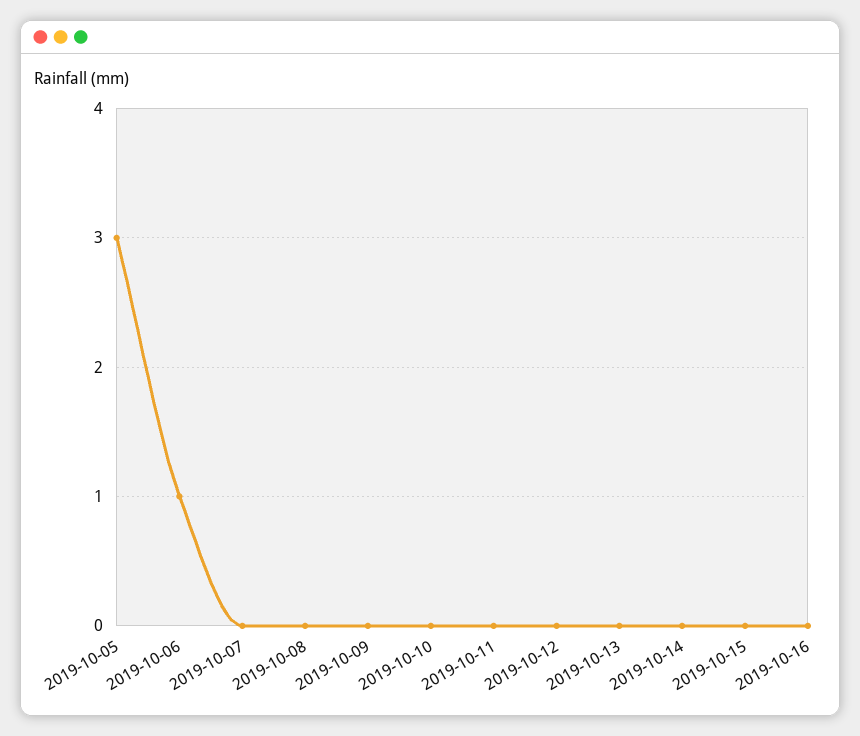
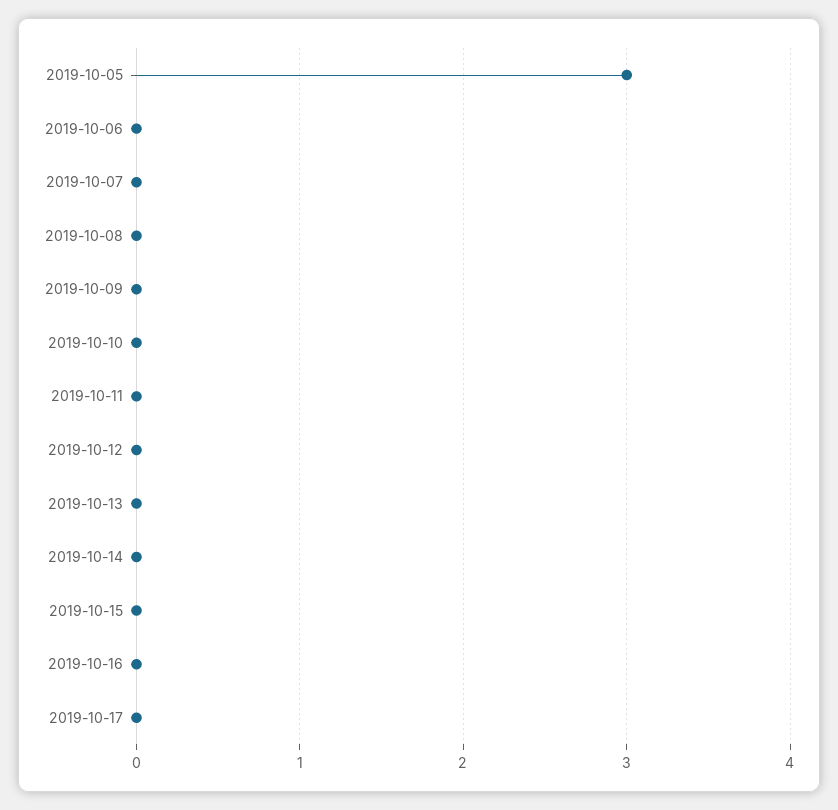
2019-10-06: 1 -> 0
2019-10-17: none -> 0

